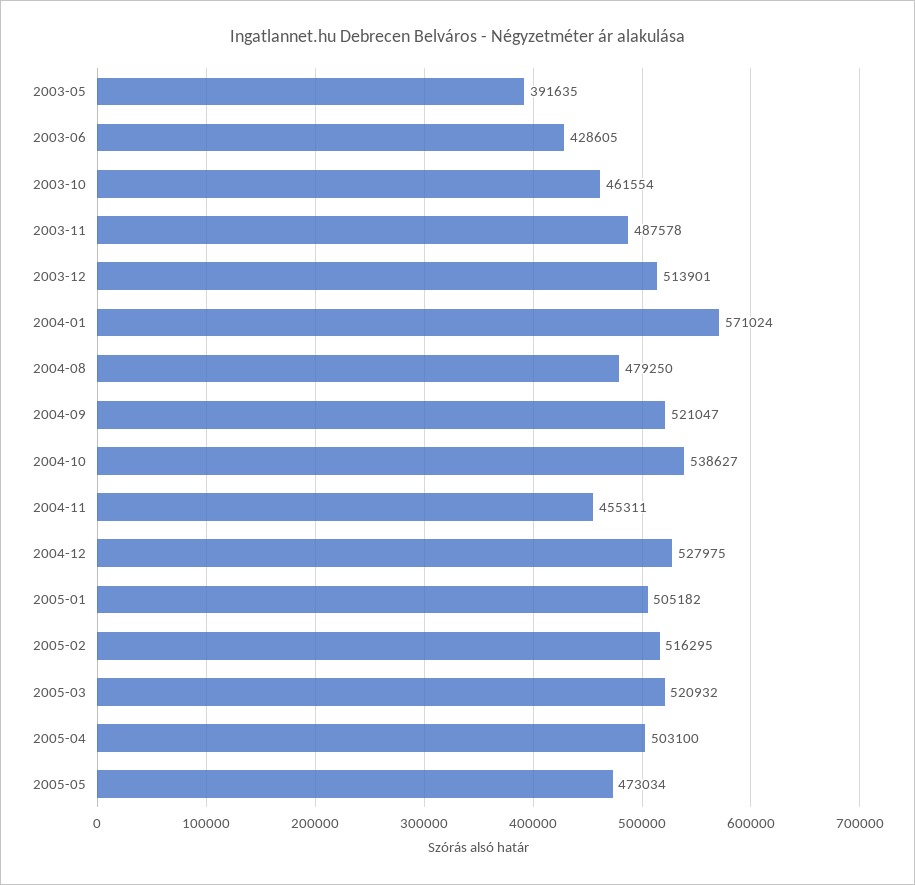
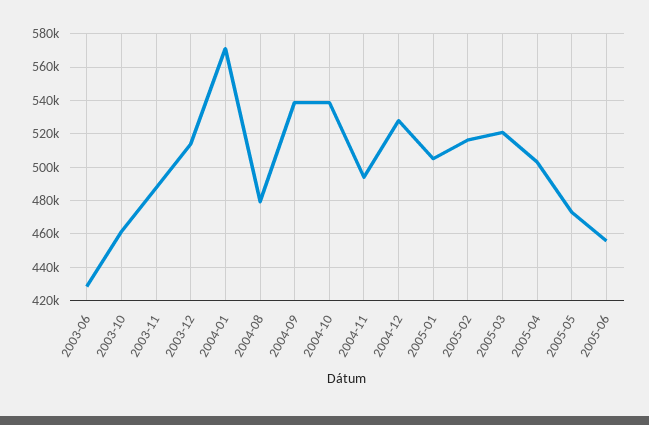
2003-05: 391635 -> none
2004-09: 521047 -> 540000
2004-11: 455311 -> 495000
2005-06: none -> 455000

